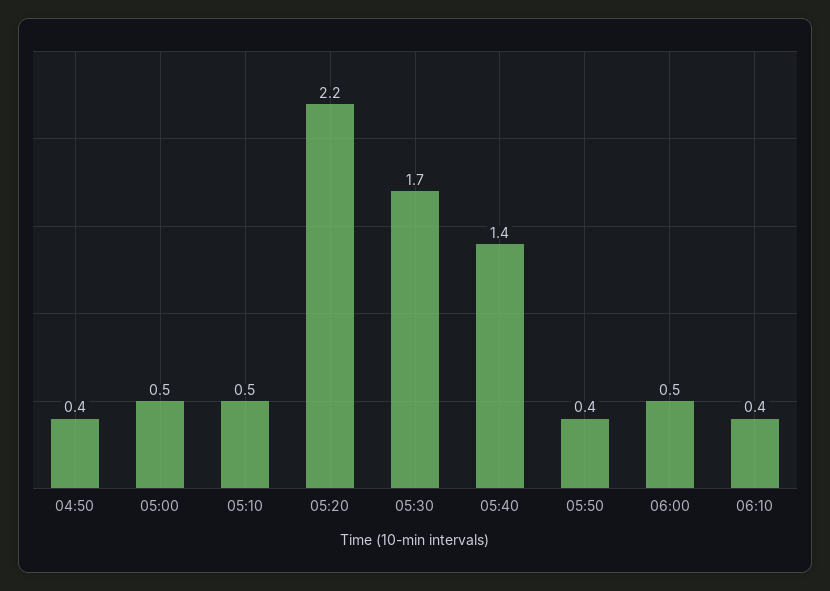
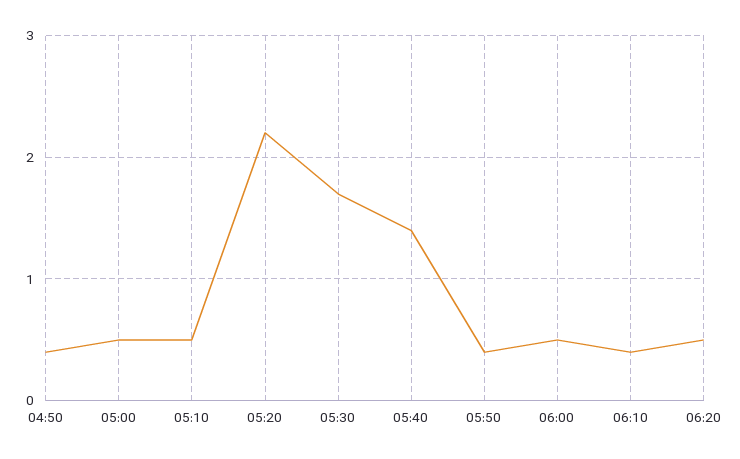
06:20: none -> 0.5

